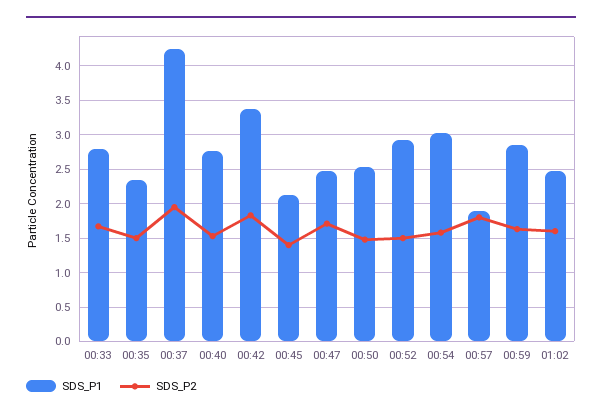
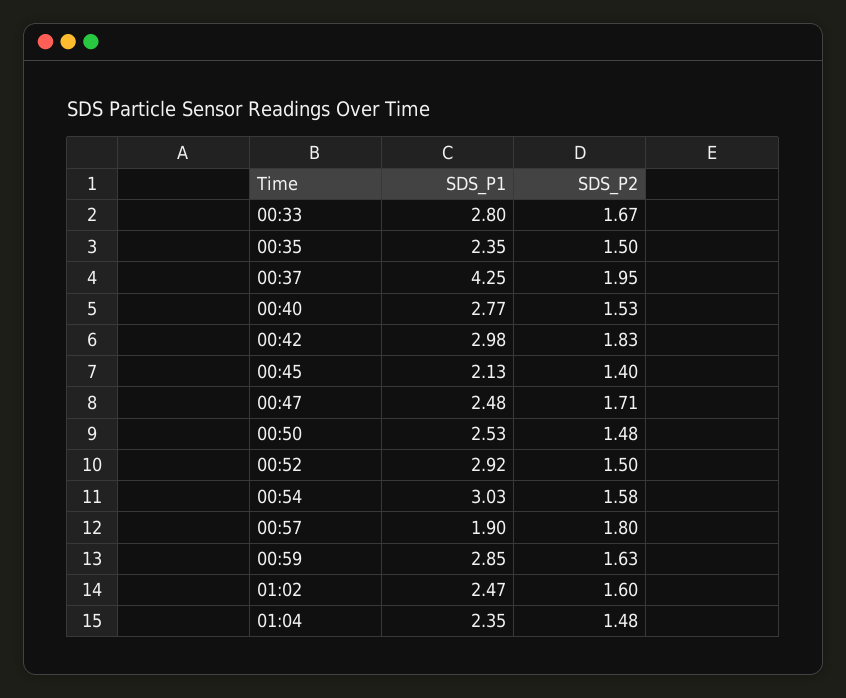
SDS_P1, 00:42: 3.4 -> 2.98
SDS_P1, 01:04: none -> 2.35
SDS_P2, 01:04: none -> 1.48

